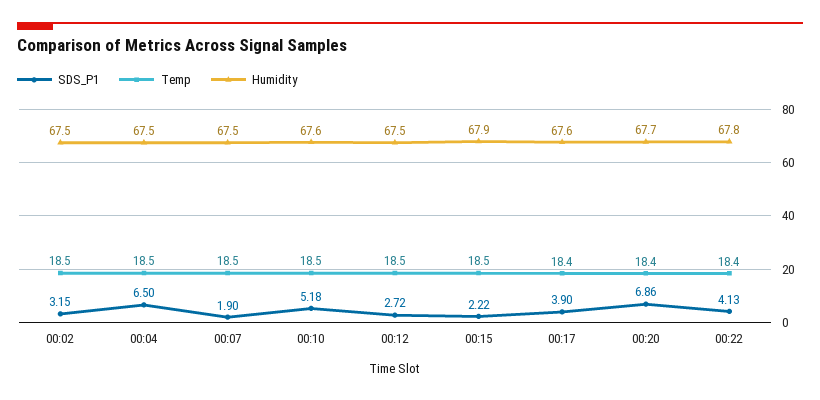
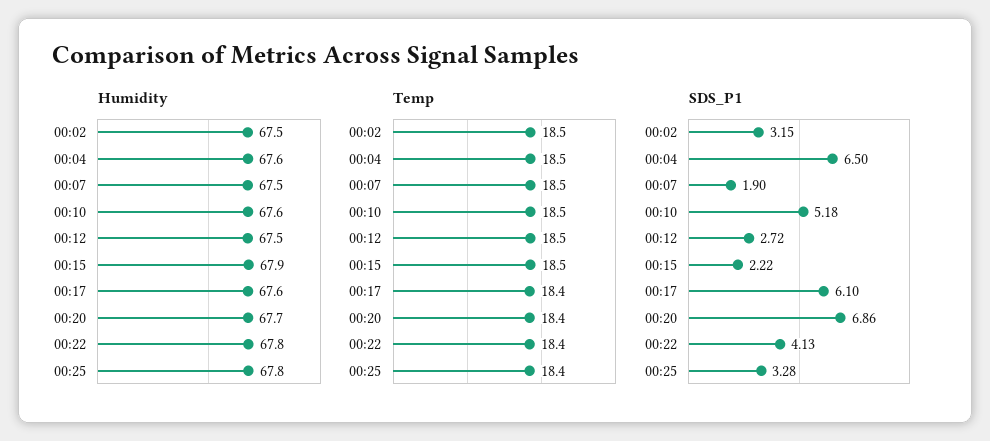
Humidity, 00:04: 67.5 -> 67.6
SDS_P1, 00:17: 3.9 -> 6.1
Humidity, 00:25: none -> 67.8
Temp, 00:25: none -> 18.4
SDS_P1, 00:25: none -> 3.28

